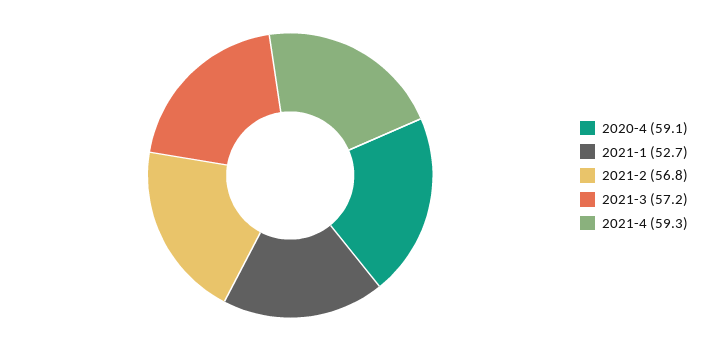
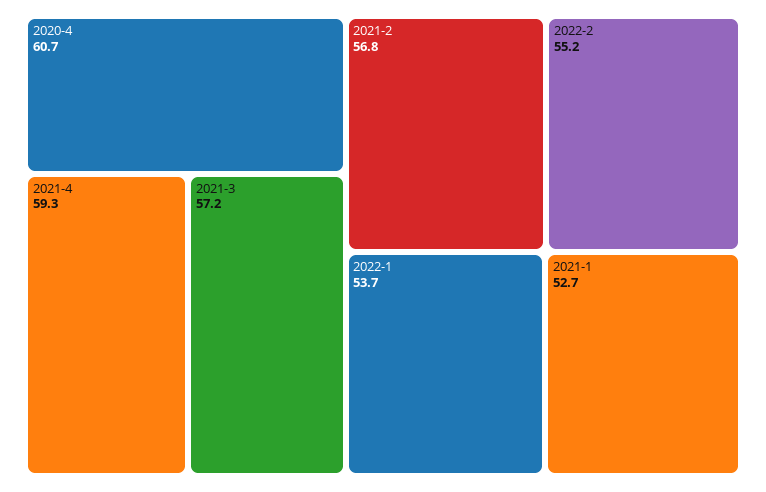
2020-4: 59.1 -> 60.7
2022-2: none -> 55.2
2022-1: none -> 53.7

